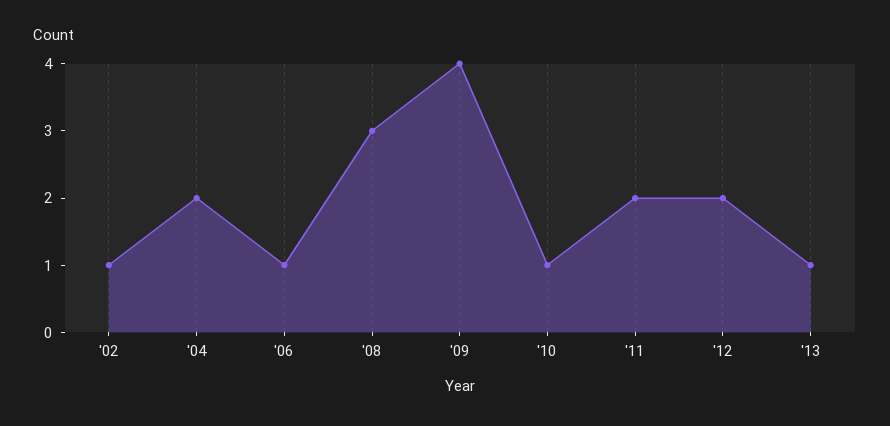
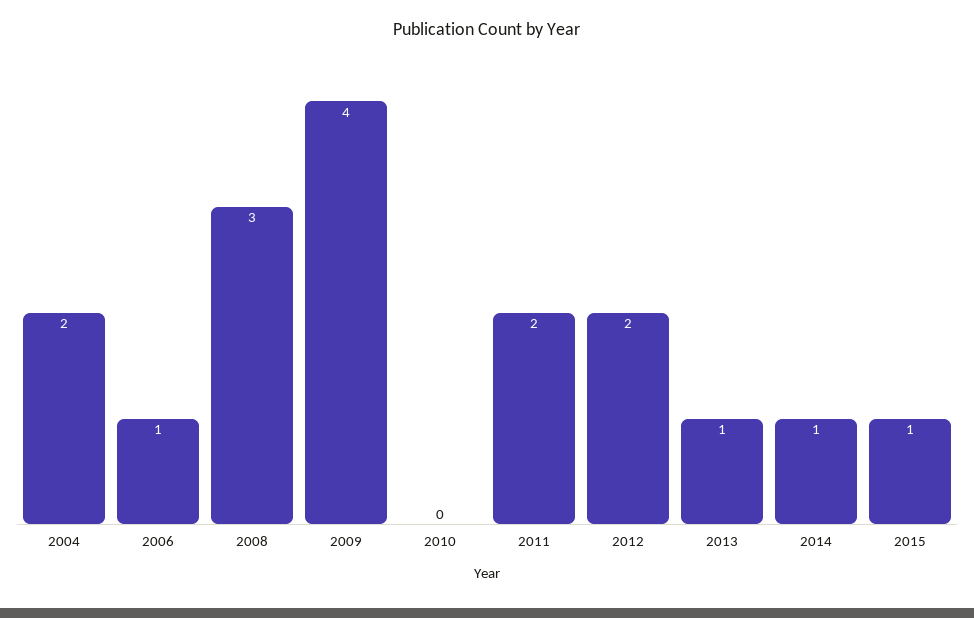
'02: 1 -> none
'10: 1 -> 0
2014: none -> 1
2015: none -> 1

